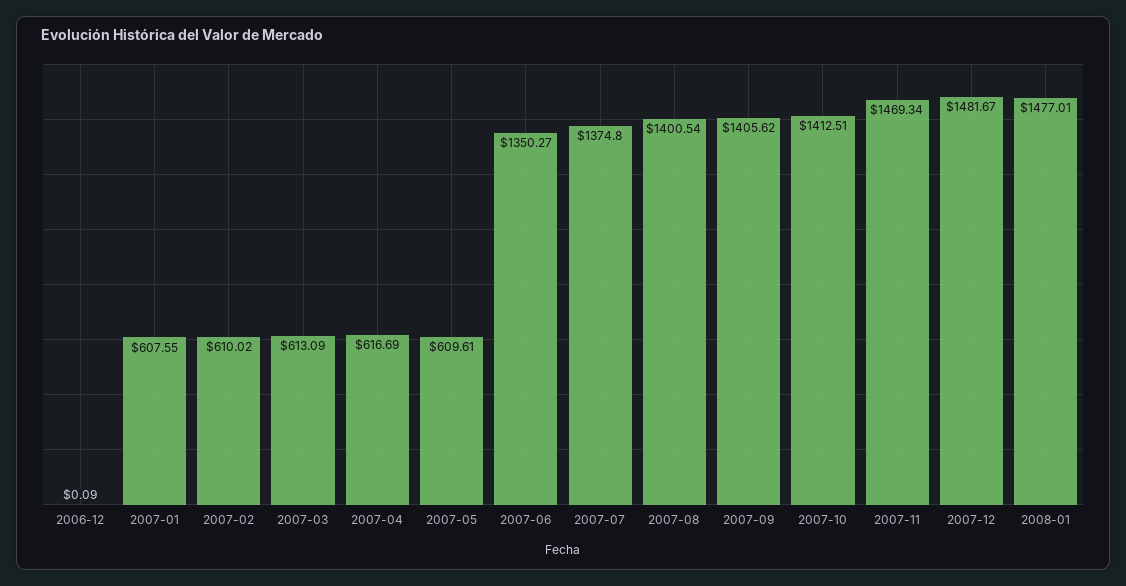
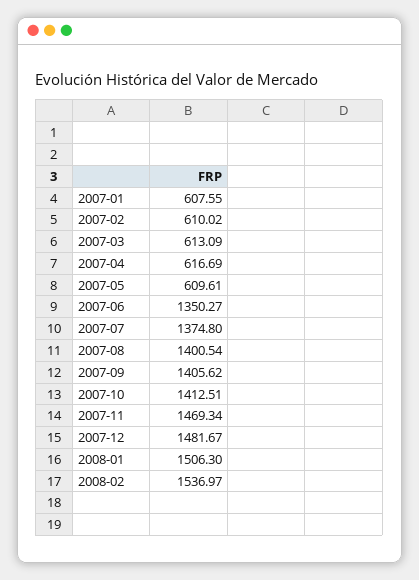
2006-12: 0.09 -> none
2008-01: 1477.01 -> 1506.3
2008-02: none -> 1536.97

